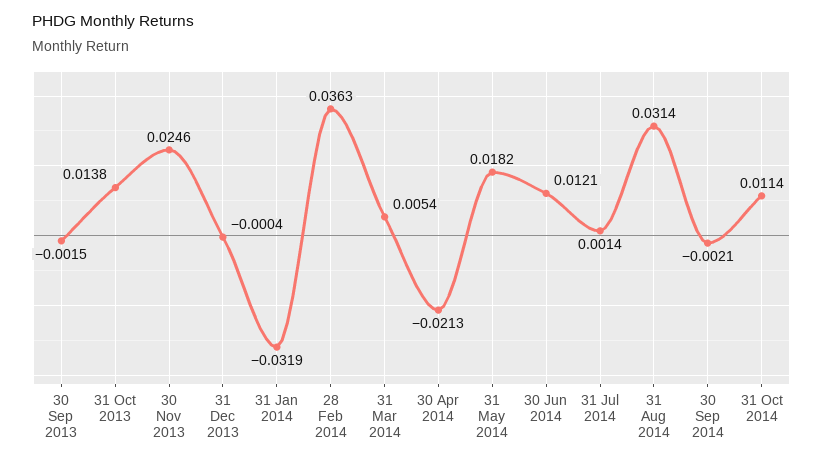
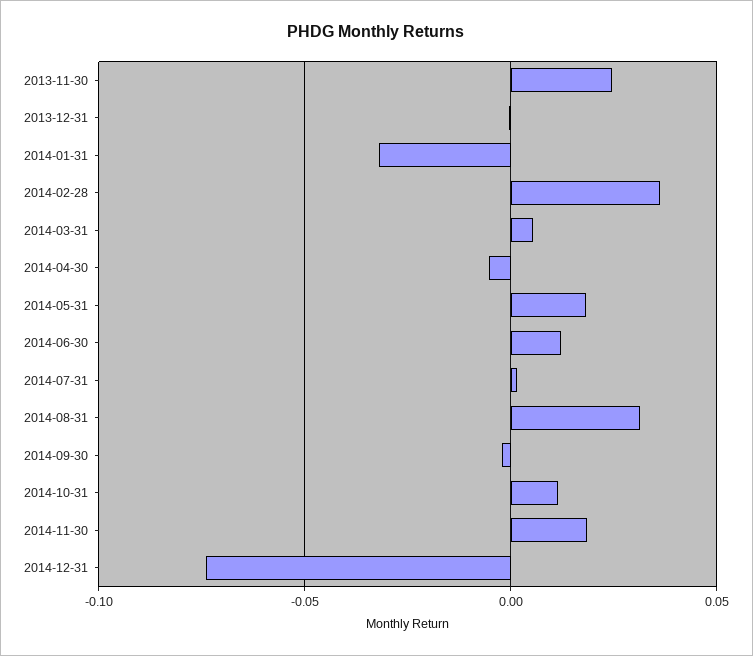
30 Sep 2013: -0.0015 -> none
31 Oct 2013: 0.0138 -> none
30 Apr 2014: -0.0213 -> -0.005
2014-11-30: none -> 0.02
2014-12-31: none -> -0.075

